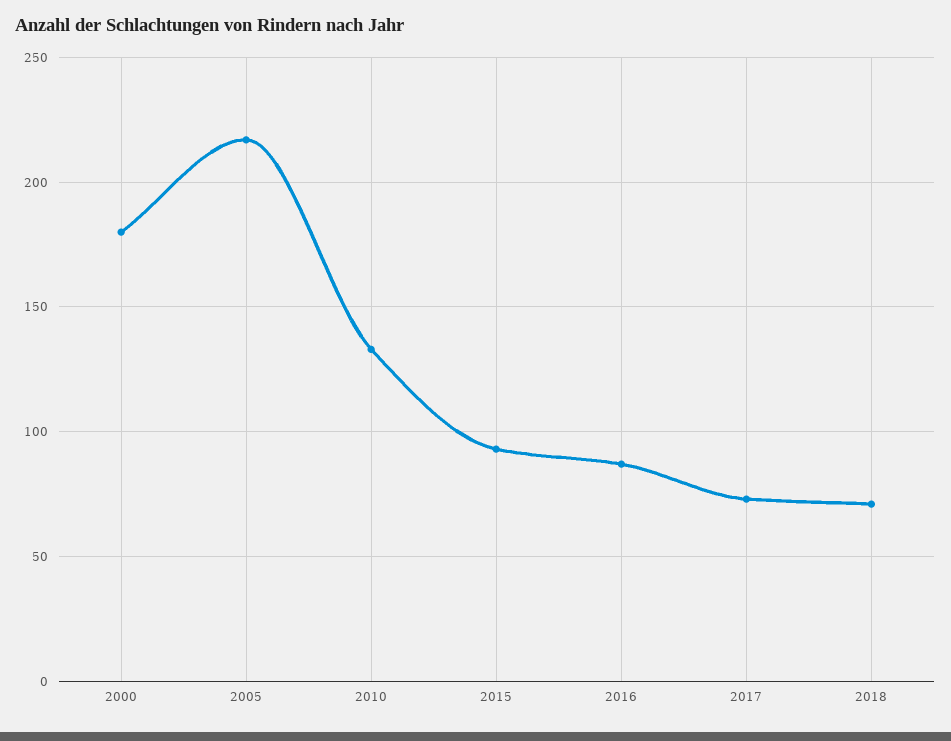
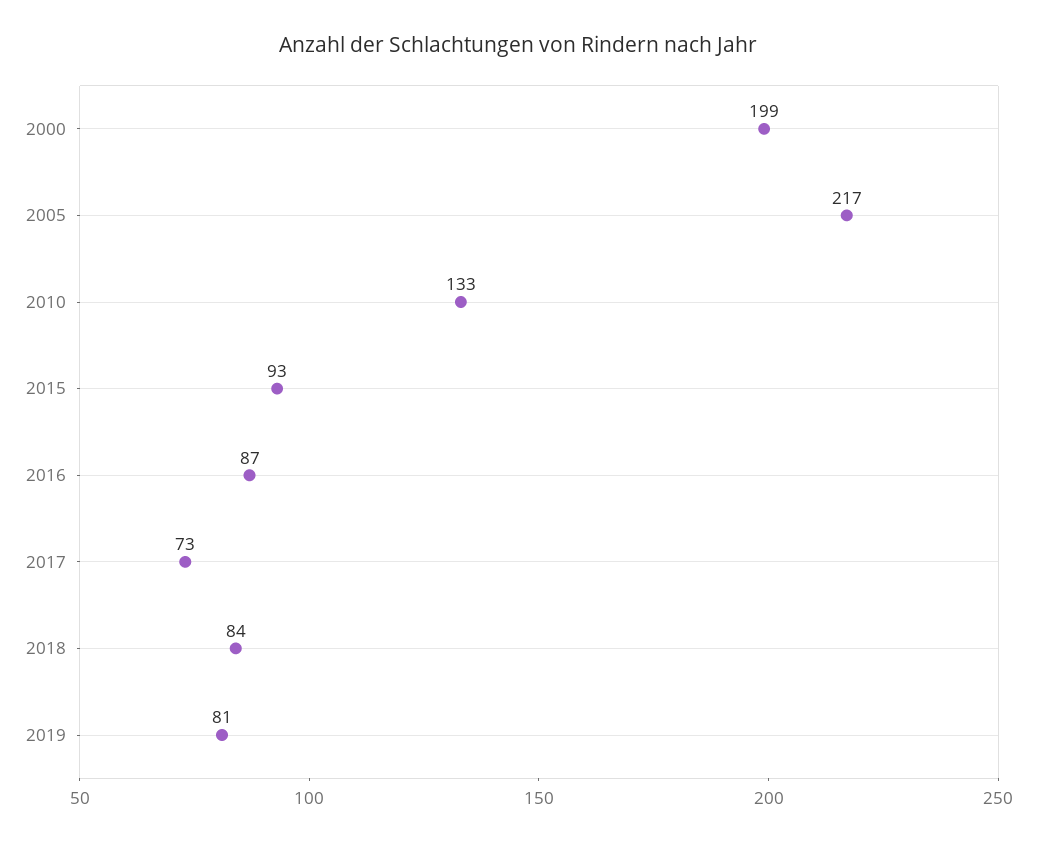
2000: 180 -> 199
2018: 70 -> 84
2019: none -> 81

